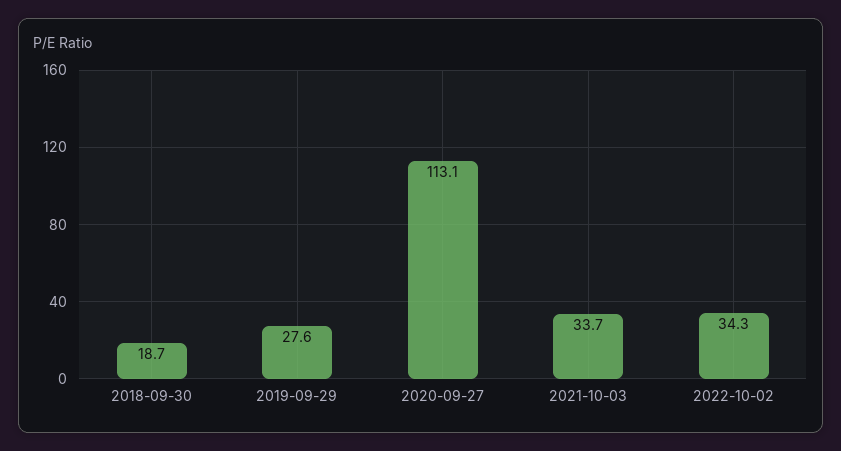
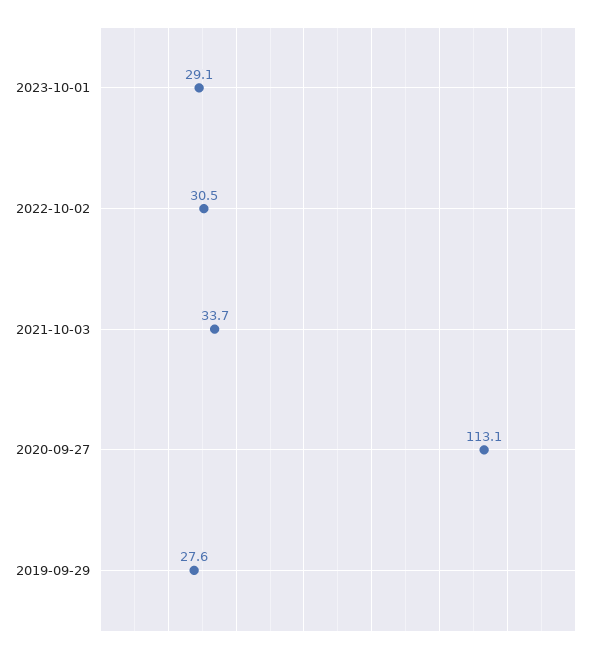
2018-09-30: 18.7 -> none
2022-10-02: 34.3 -> 30.5
2023-10-01: none -> 29.1

